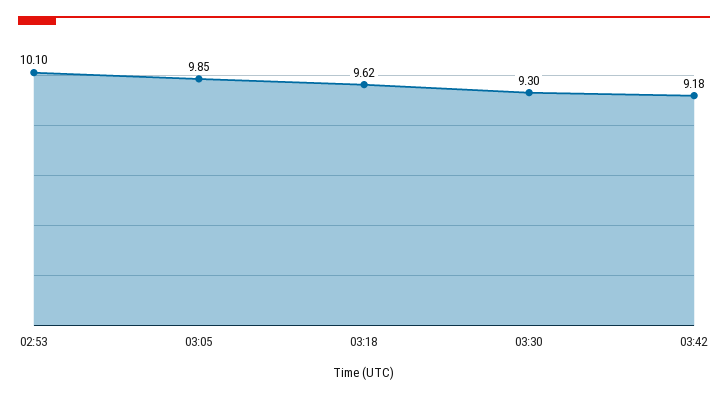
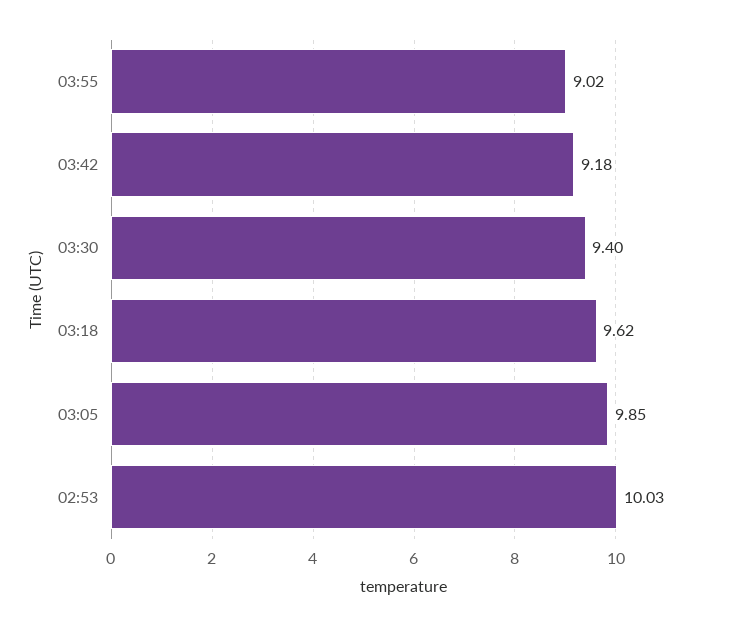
02:53: 10.1 -> 10.03
03:30: 9.3 -> 9.4
03:55: none -> 9.02

